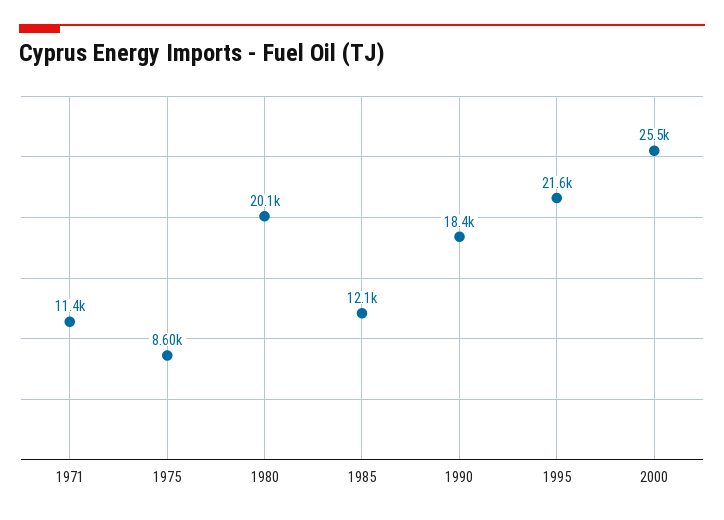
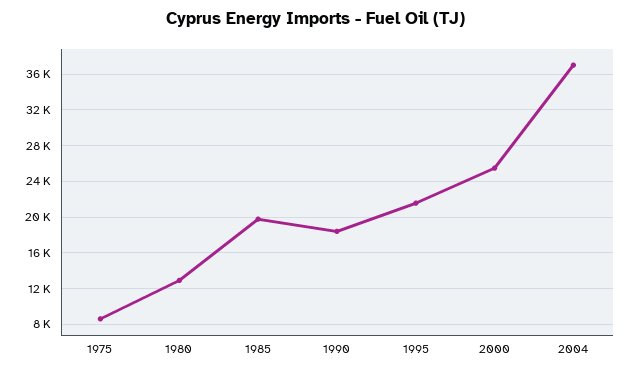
1971: 11400 -> none
1980: 20100 -> 13000
1985: 12100 -> 20000
2004: none -> 37000

